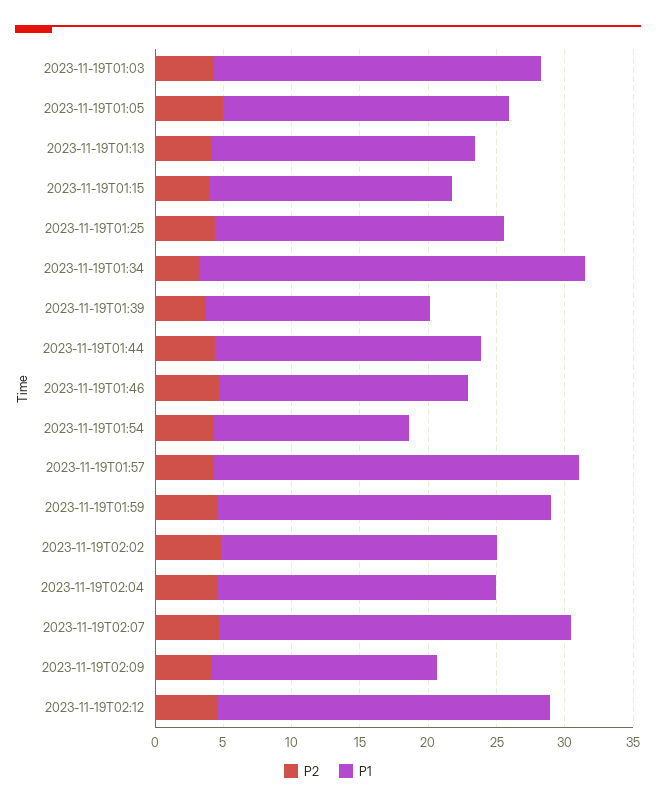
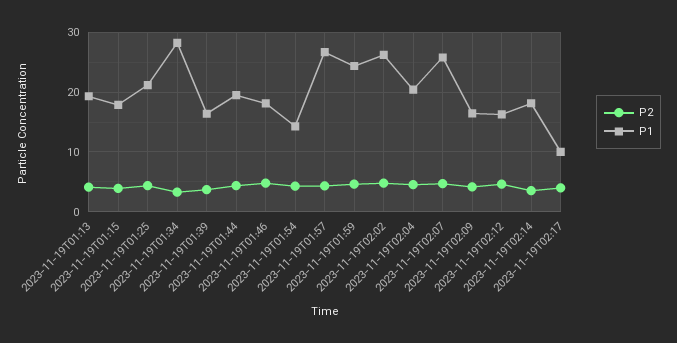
P2, 2023-11-19T01:03: 4 -> none
P1, 2023-11-19T01:03: 24 -> none
P2, 2023-11-19T01:05: 5 -> none
P1, 2023-11-19T01:05: 21 -> none
P1, 2023-11-19T02:02: 20 -> 26
P1, 2023-11-19T02:12: 24 -> 16
P2, 2023-11-19T02:14: none -> 4
P1, 2023-11-19T02:14: none -> 18
P2, 2023-11-19T02:17: none -> 4
P1, 2023-11-19T02:17: none -> 10

